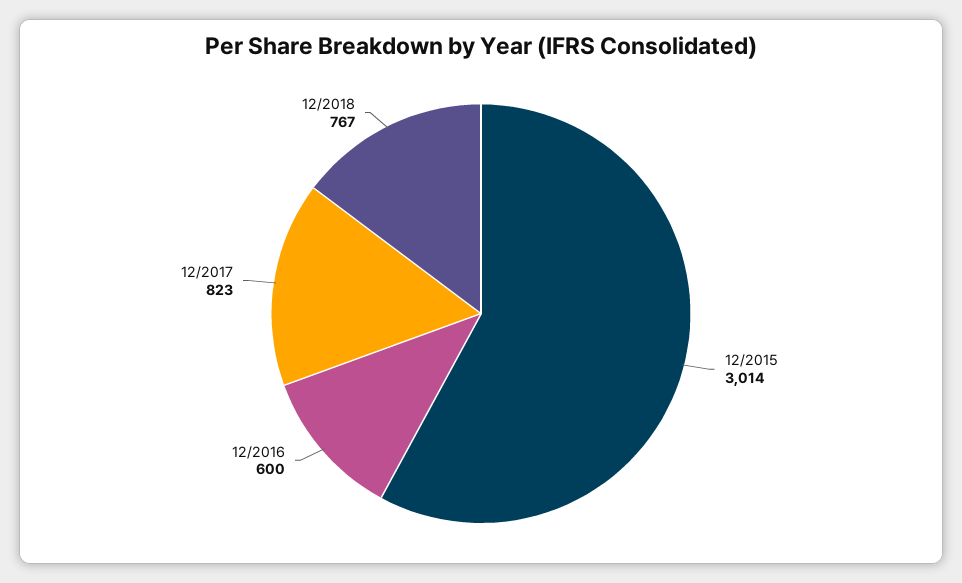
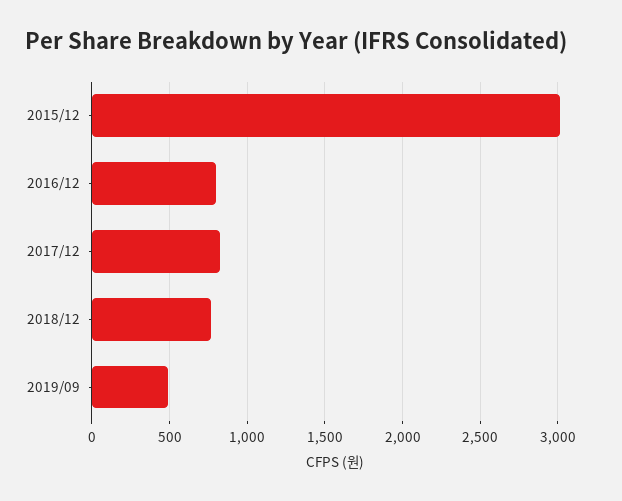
12/2016: 600 -> 800
2019/09: none -> 500

